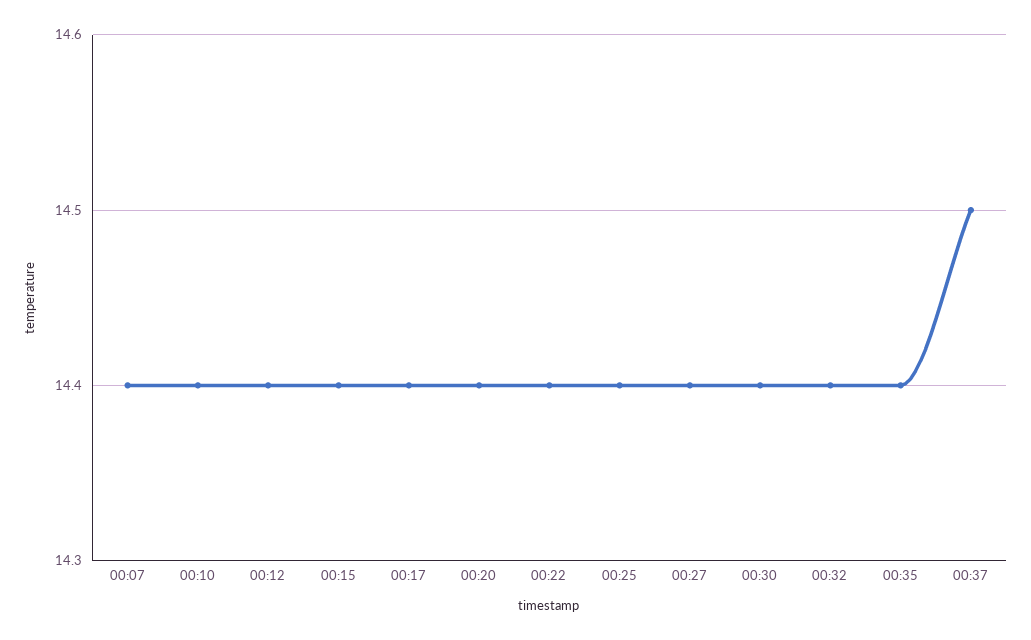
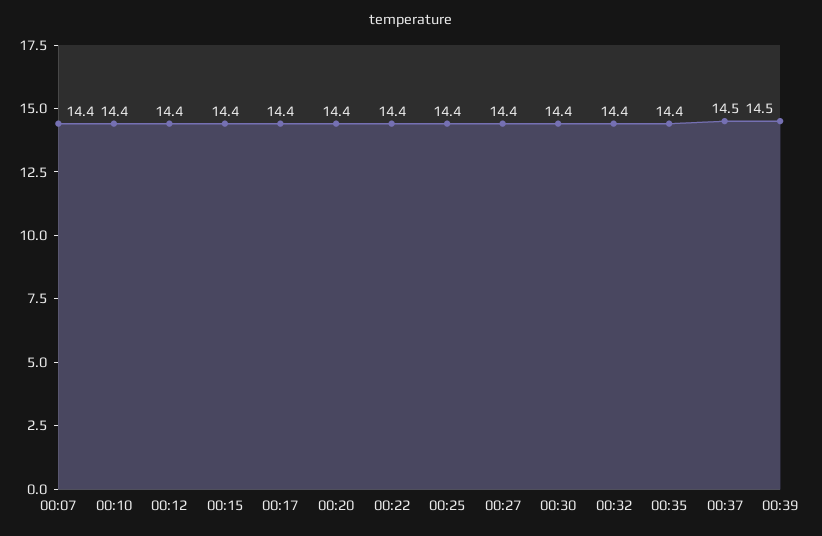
00:39: none -> 14.5

